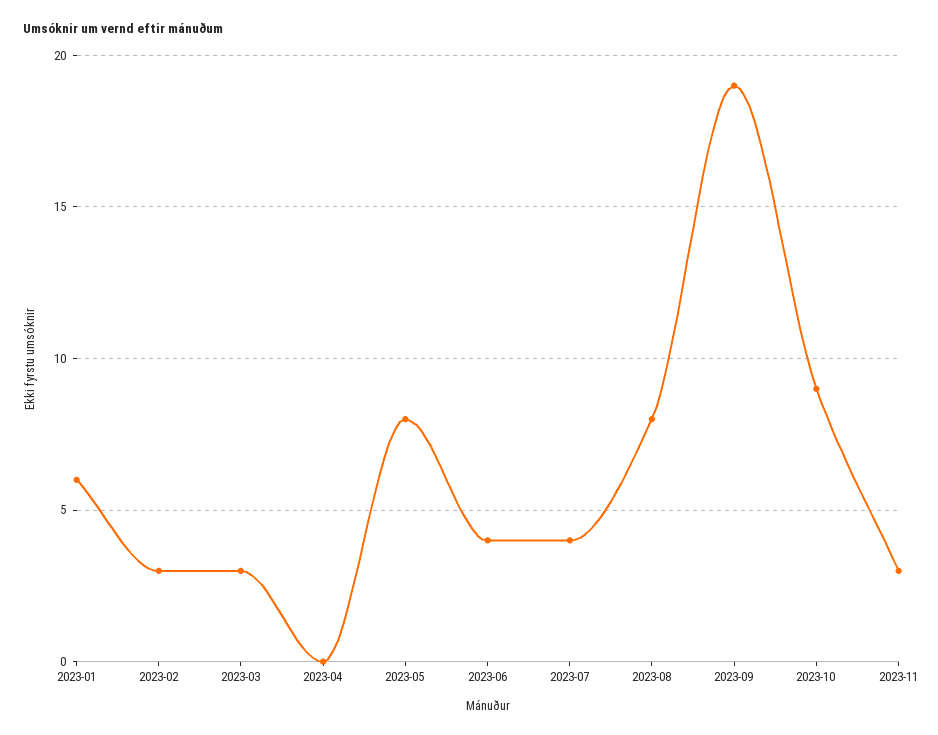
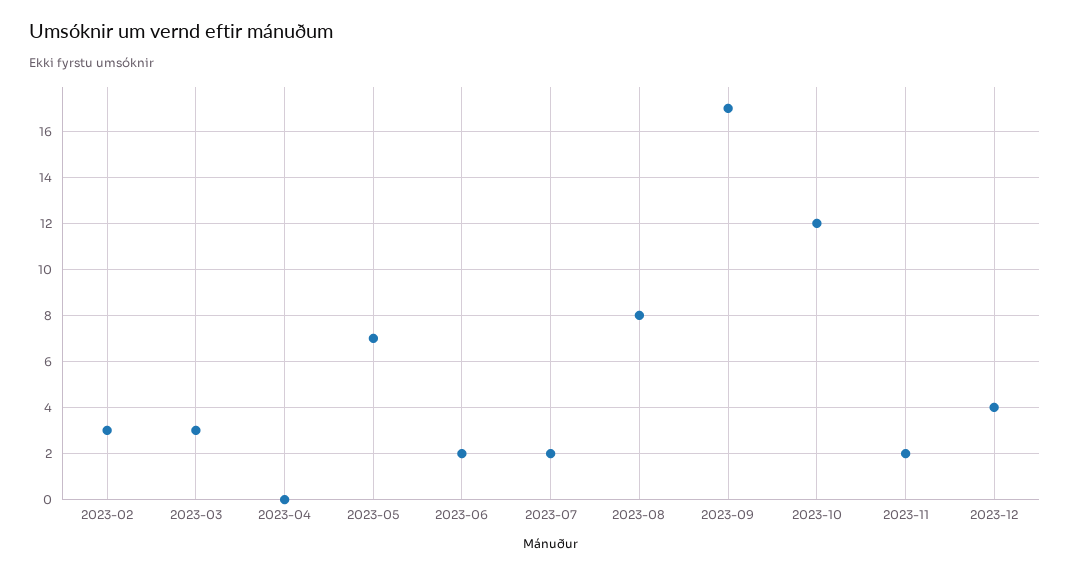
2023-01: 6 -> none
2023-05: 8 -> 7
2023-06: 4 -> 2
2023-07: 4 -> 2
2023-09: 19 -> 17
2023-10: 9 -> 12
2023-11: 3 -> 2
2023-12: none -> 4

